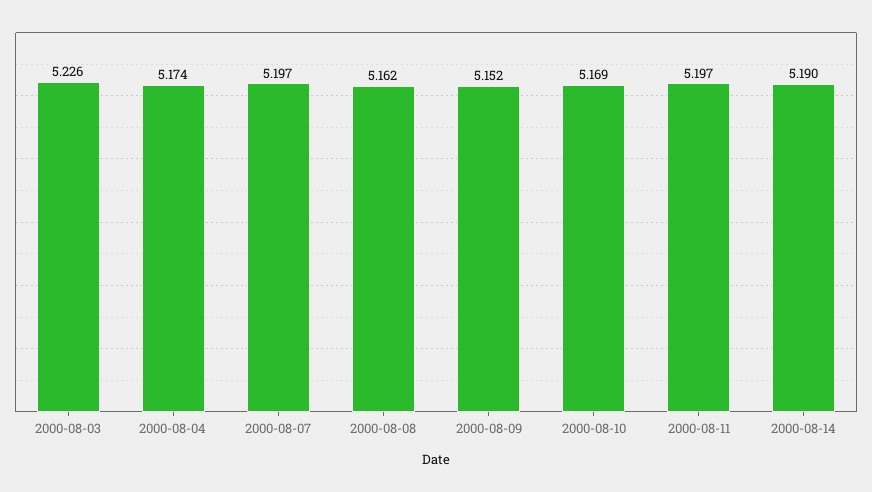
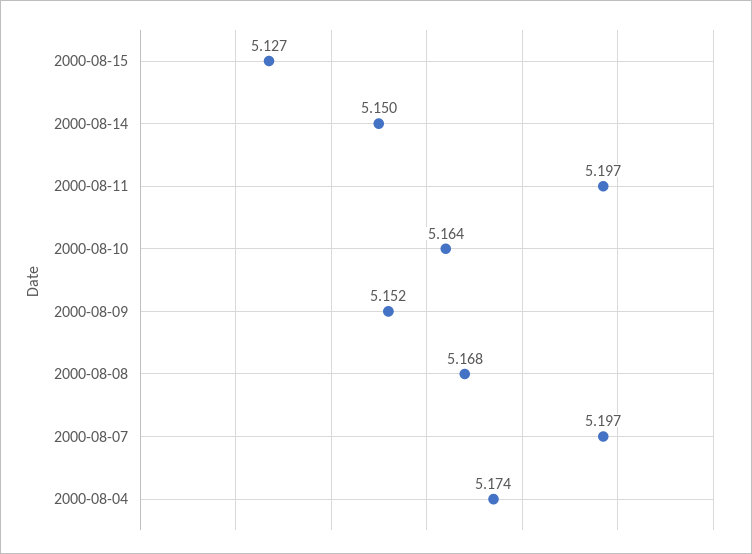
2000-08-03: 5.226 -> none
2000-08-08: 5.162 -> 5.168
2000-08-10: 5.169 -> 5.164
2000-08-14: 5.19 -> 5.15
2000-08-15: none -> 5.127

